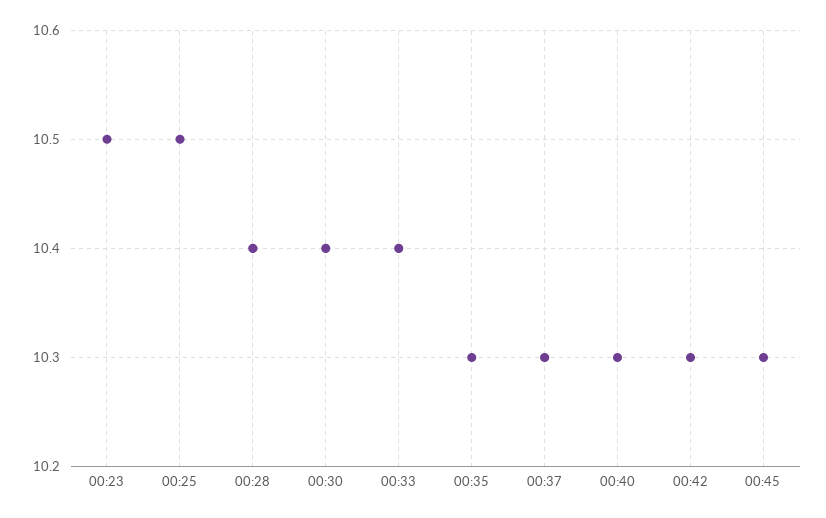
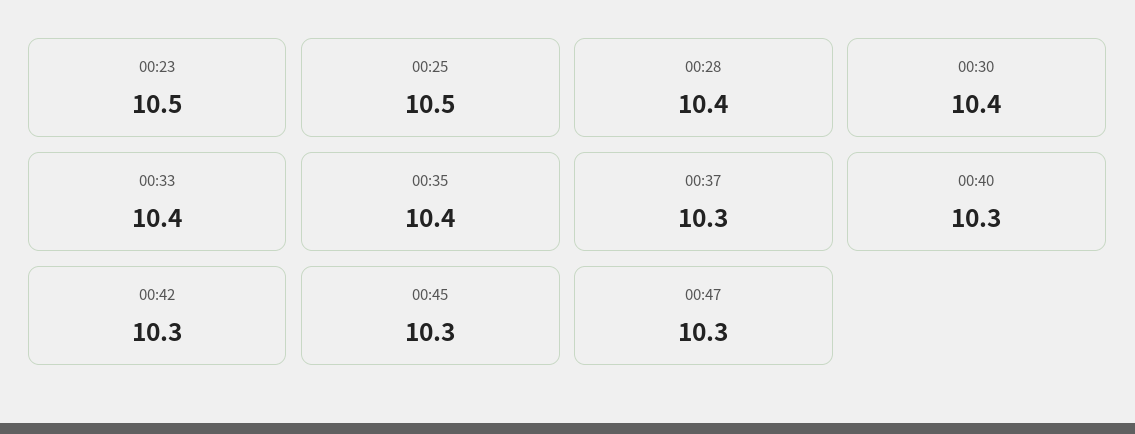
00:35: 10.3 -> 10.4
00:47: none -> 10.3

